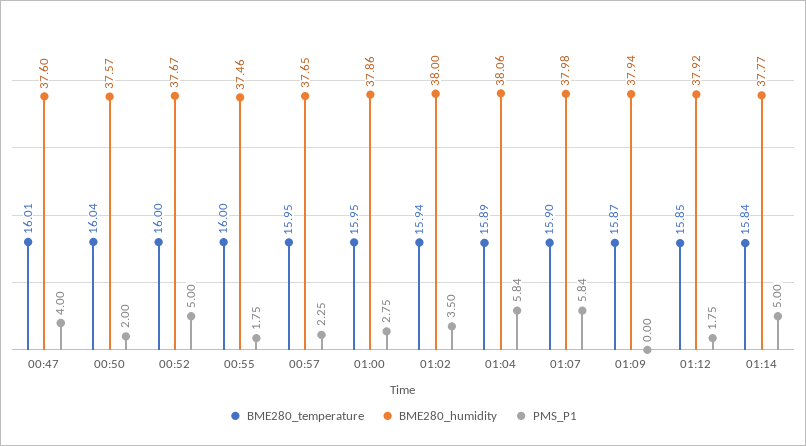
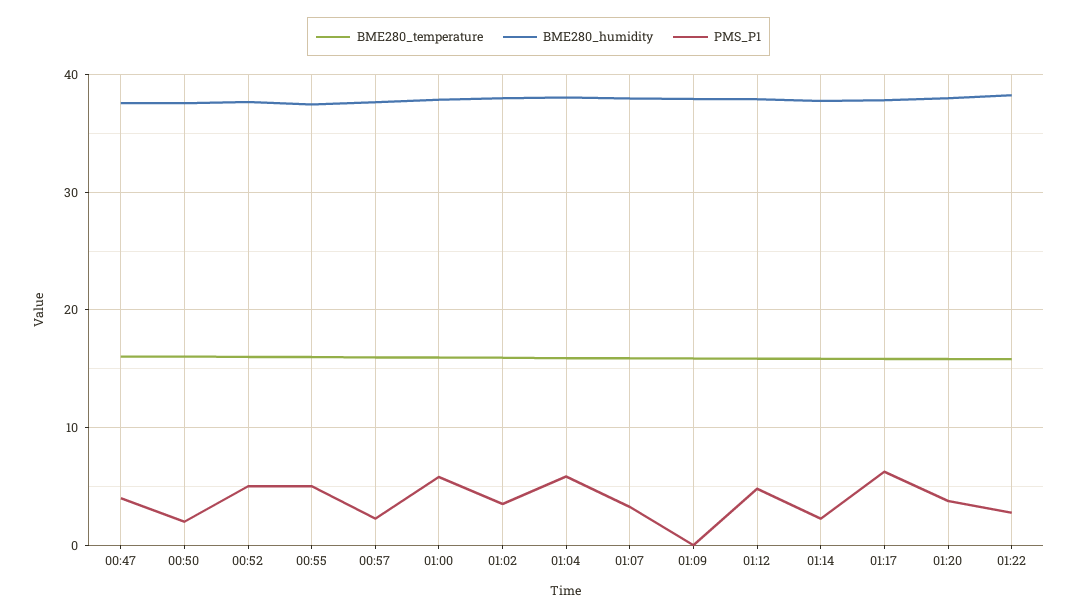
PMS_P1, 00:55: 1.75 -> 5
PMS_P1, 01:00: 2.75 -> 6
PMS_P1, 01:07: 5.84 -> 3
PMS_P1, 01:12: 1.75 -> 5
PMS_P1, 01:14: 5 -> 2
BME280_temperature, 01:17: none -> 16
BME280_humidity, 01:17: none -> 38
PMS_P1, 01:17: none -> 6
BME280_temperature, 01:20: none -> 16
BME280_humidity, 01:20: none -> 38
PMS_P1, 01:20: none -> 4
BME280_temperature, 01:22: none -> 16
BME280_humidity, 01:22: none -> 38
PMS_P1, 01:22: none -> 3

